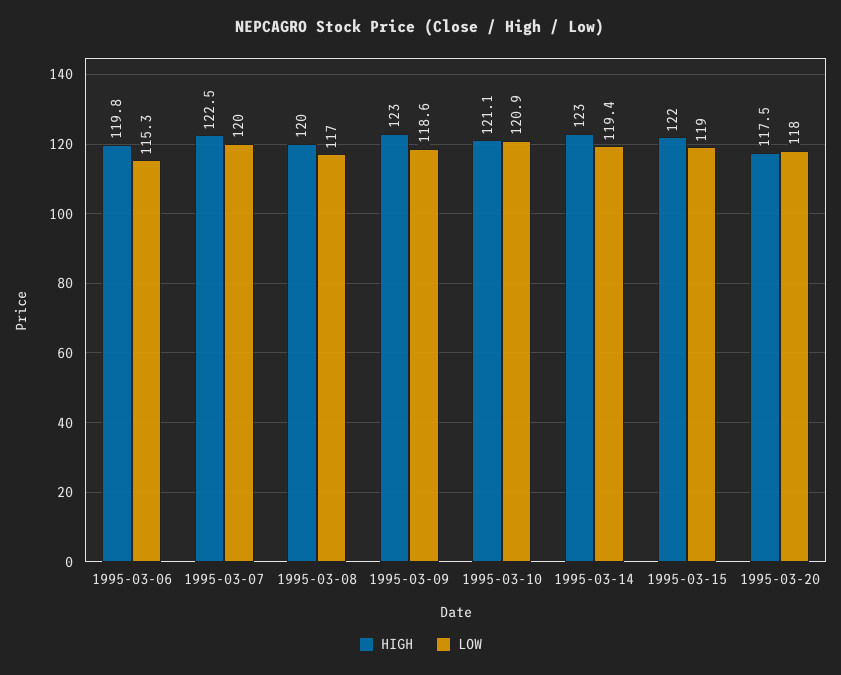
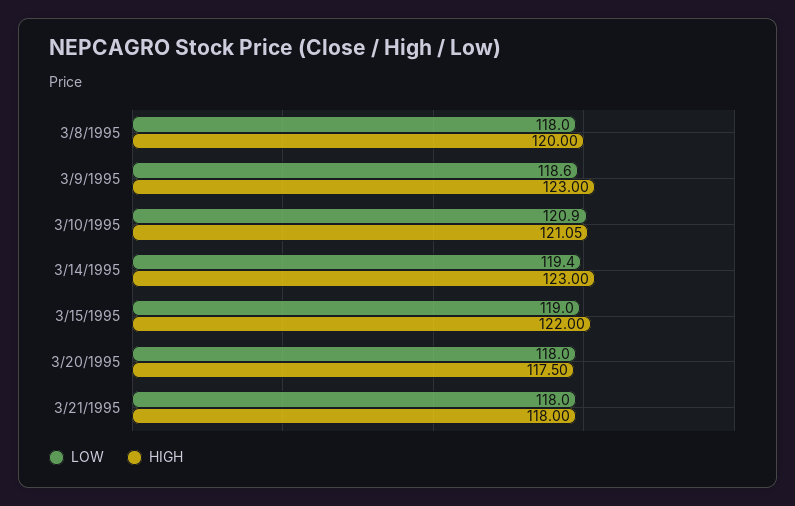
HIGH, 1995-03-06: 119.8 -> none
LOW, 1995-03-06: 115.3 -> none
HIGH, 1995-03-07: 122.5 -> none
LOW, 1995-03-07: 120 -> none
LOW, 1995-03-08: 117 -> 118
LOW, 3/21/1995: none -> 118
HIGH, 3/21/1995: none -> 118

